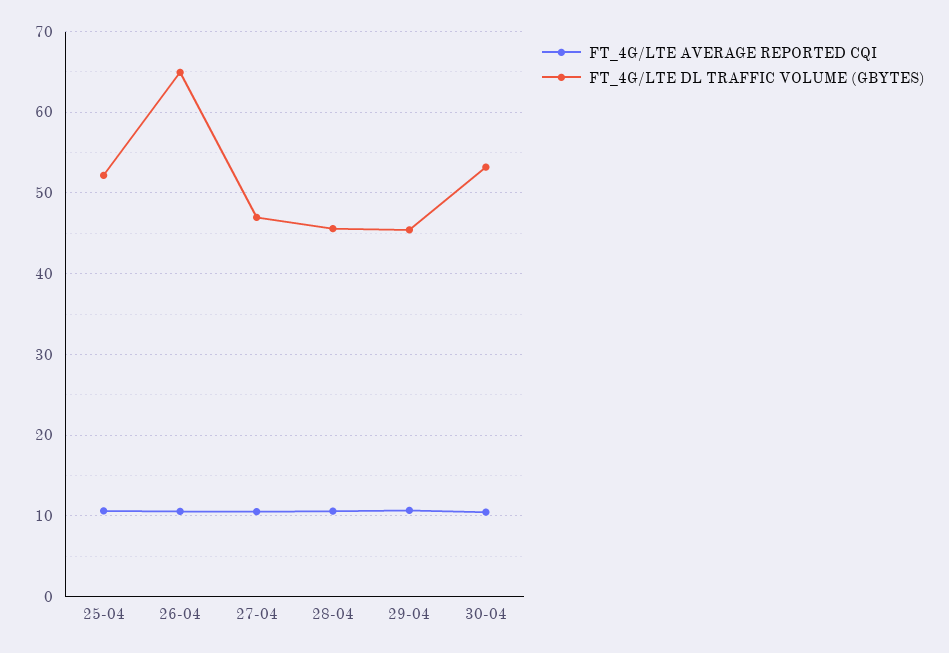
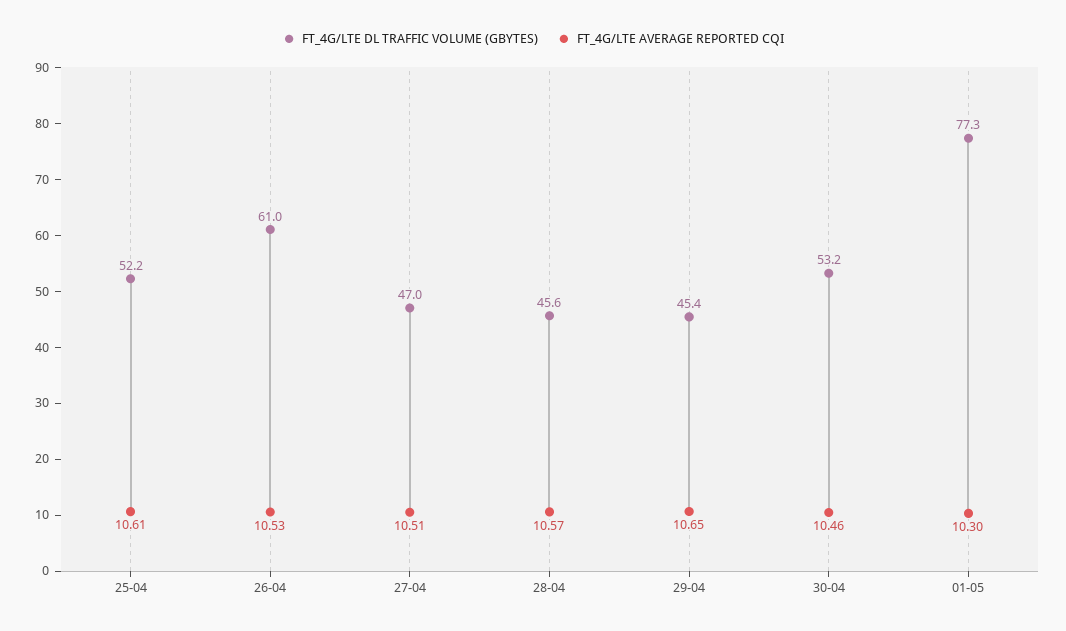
FT_4G/LTE DL TRAFFIC VOLUME (GBYTES), 26-04: 65 -> 61
FT_4G/LTE DL TRAFFIC VOLUME (GBYTES), 01-05: none -> 77.3
FT_4G/LTE AVERAGE REPORTED CQI, 01-05: none -> 10.3

